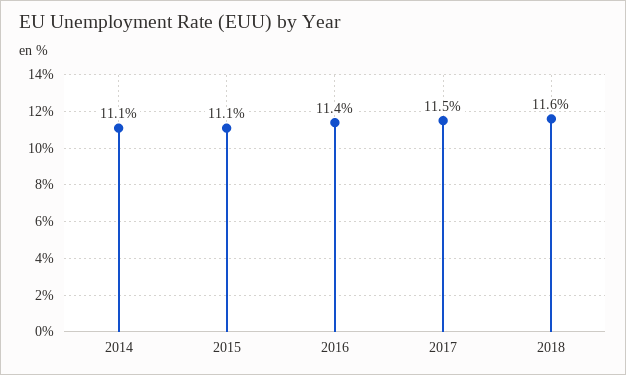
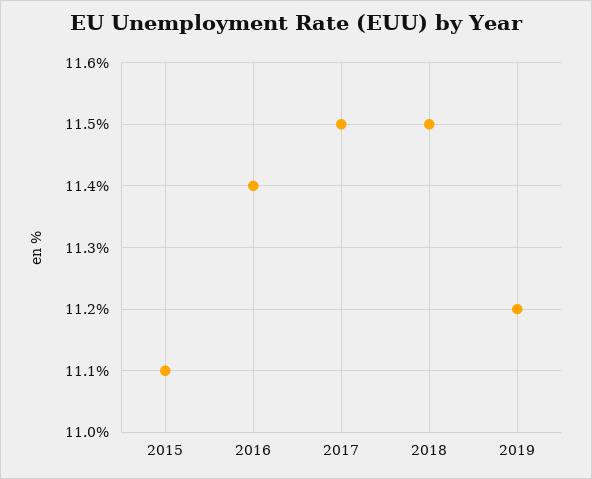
2014: 11.1 -> none
2018: 11.6 -> 11.5
2019: none -> 11.2

